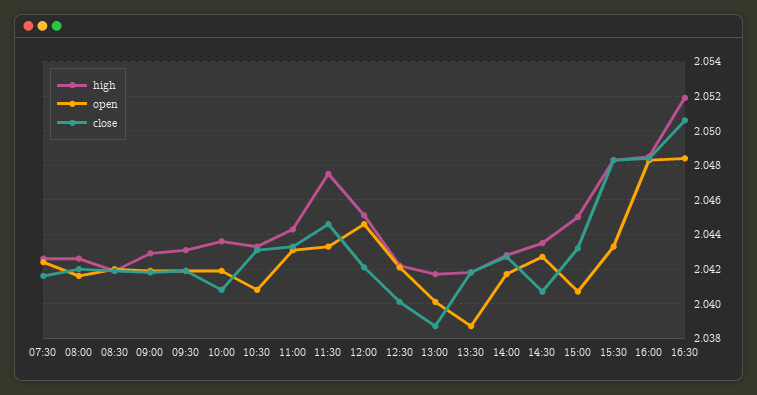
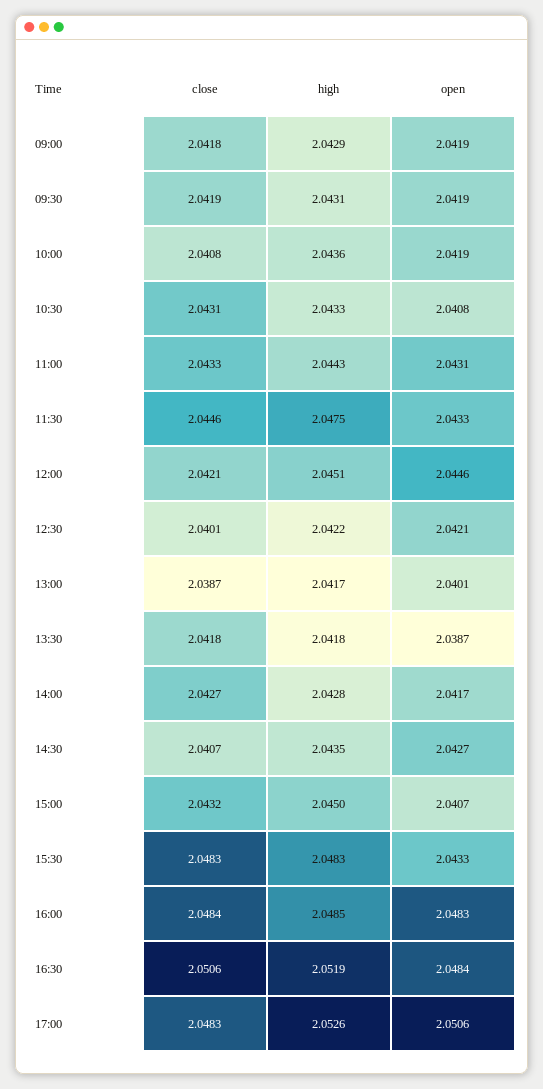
high, 07:30: 2.0425 -> none
open, 07:30: 2.0425 -> none
close, 07:30: 2.0415 -> none
high, 08:00: 2.0425 -> none
open, 08:00: 2.0415 -> none
close, 08:00: 2.042 -> none
high, 08:30: 2.042 -> none
open, 08:30: 2.042 -> none
close, 08:30: 2.042 -> none
close, 17:00: none -> 2.0483
high, 17:00: none -> 2.0526
open, 17:00: none -> 2.0506

